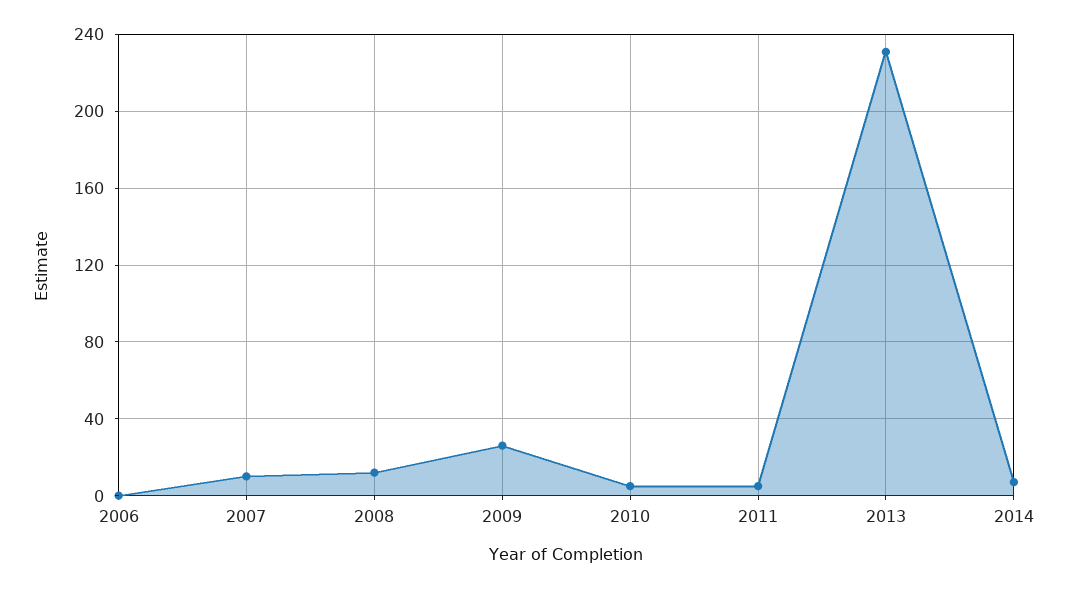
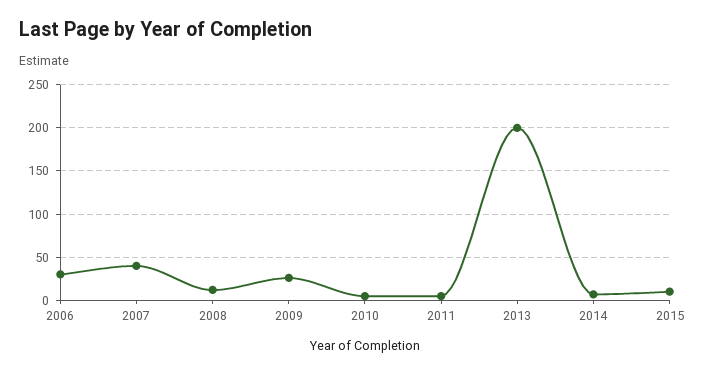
2006: 0 -> 30
2007: 10 -> 40
2013: 230 -> 200
2015: none -> 10

